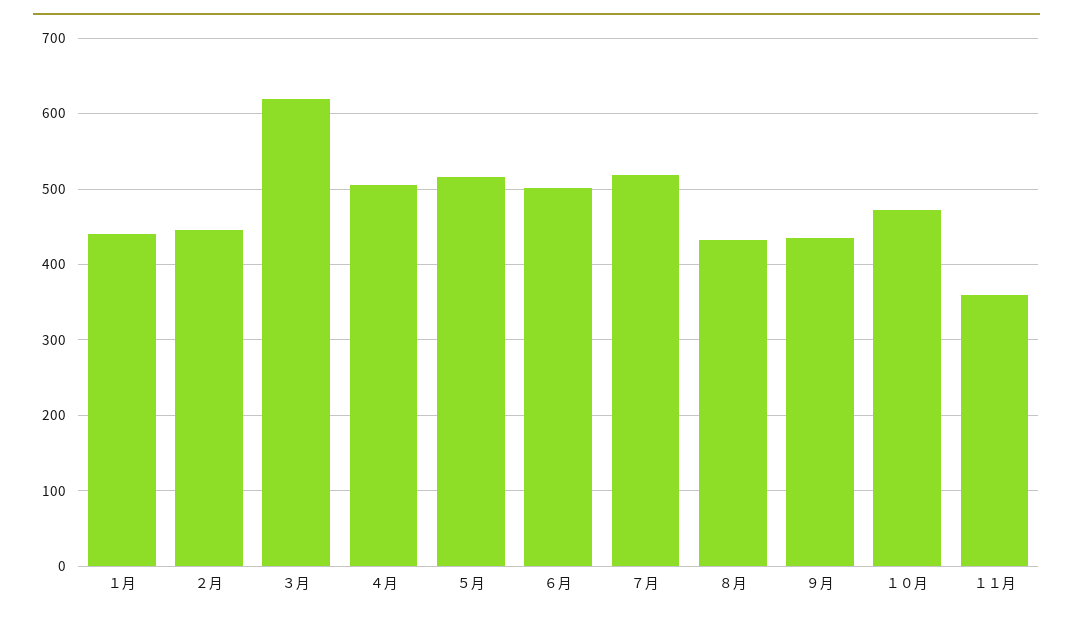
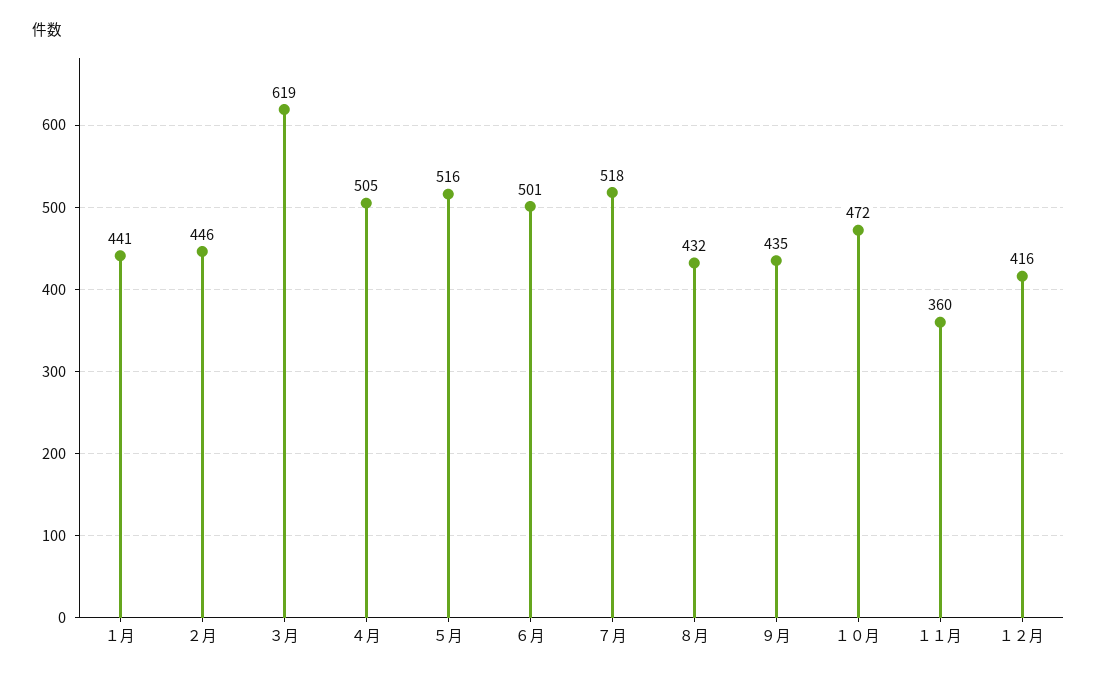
１２月: none -> 416

